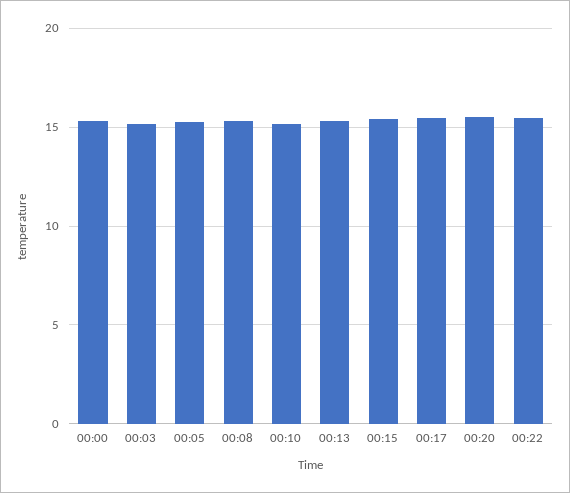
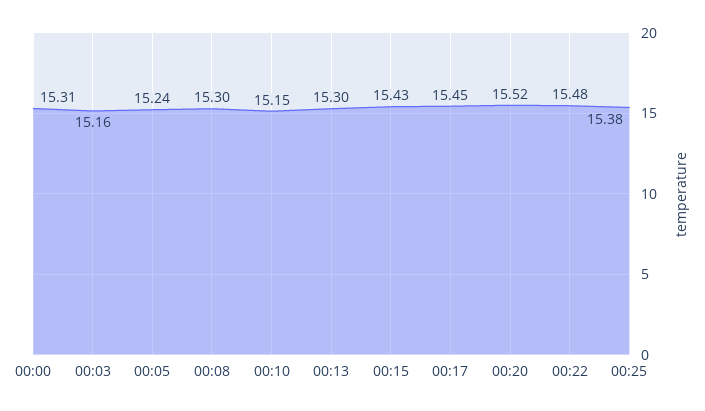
00:25: none -> 15.38

